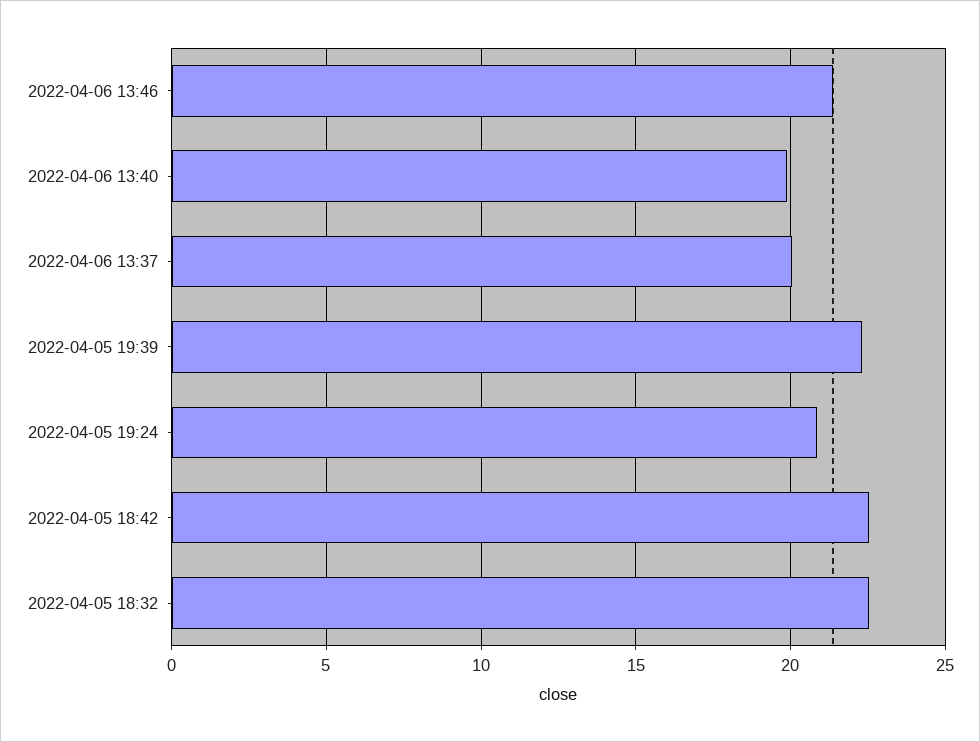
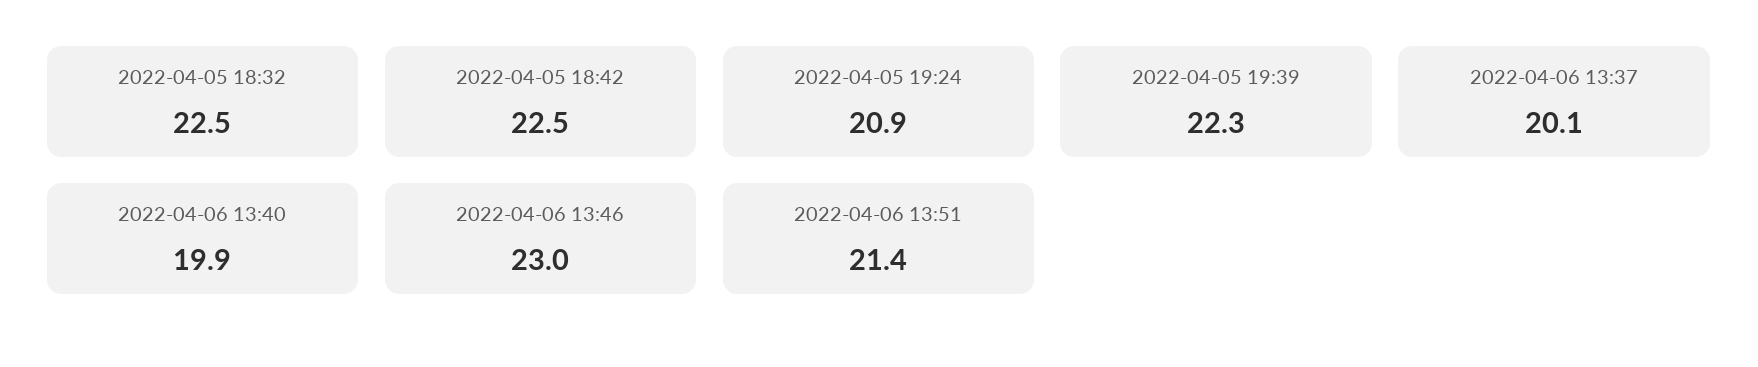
2022-04-06 13:46: 21.5 -> 23
2022-04-06 13:51: none -> 21.4

